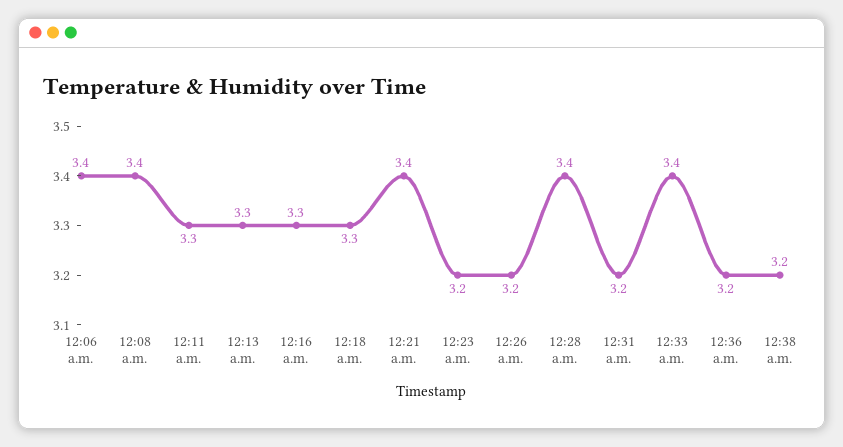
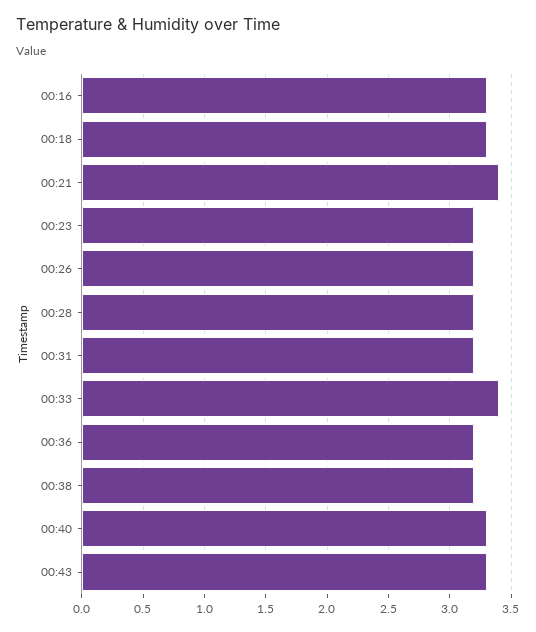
12:06 a.m.: 3.4 -> none
12:08 a.m.: 3.4 -> none
12:11 a.m.: 3.3 -> none
12:13 a.m.: 3.3 -> none
12:28 a.m.: 3.4 -> 3.2
00:40: none -> 3.3
00:43: none -> 3.3

